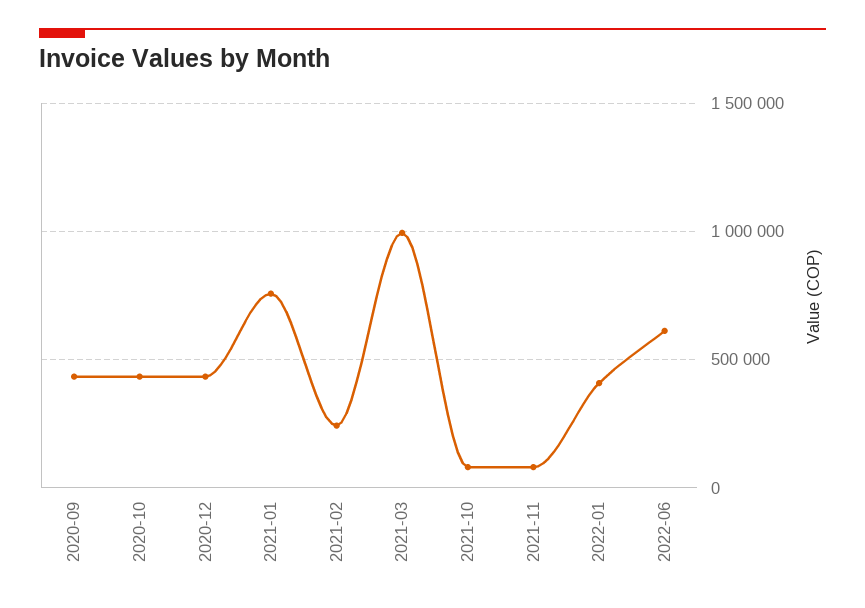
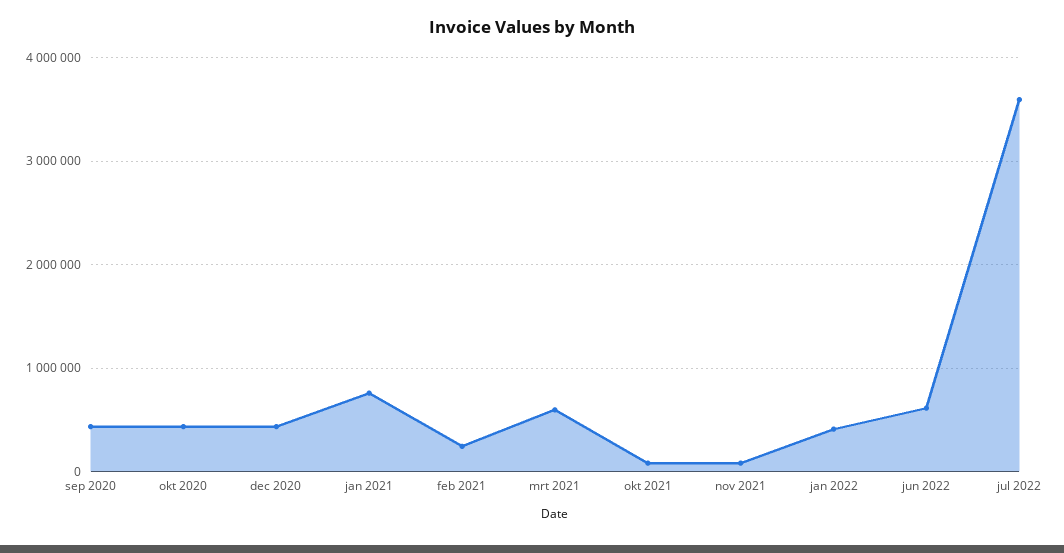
2021-03: 1000000 -> 600000
jul 2022: none -> 3600000

